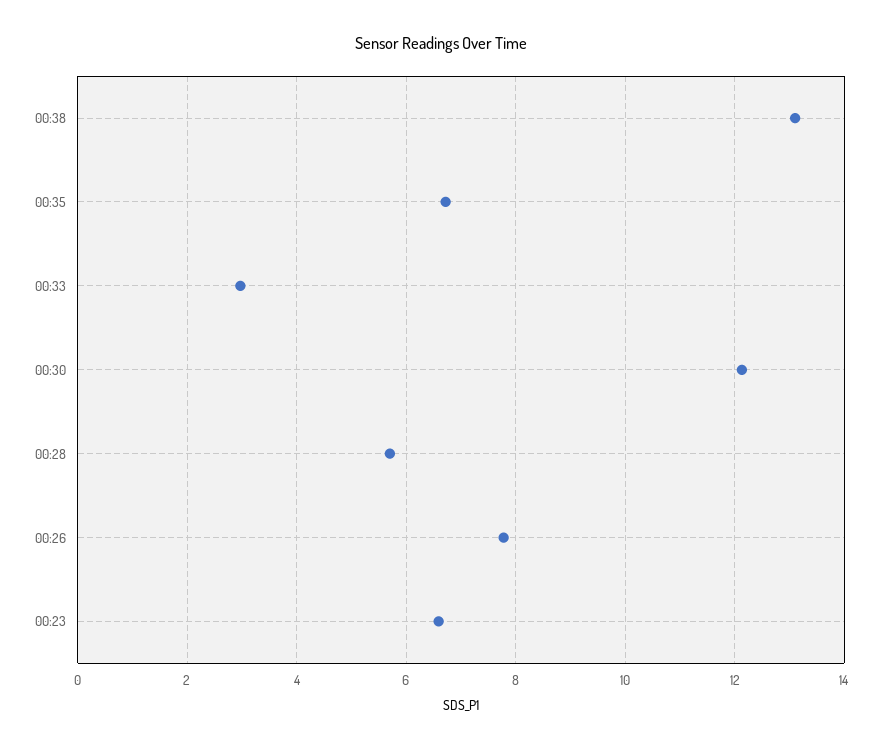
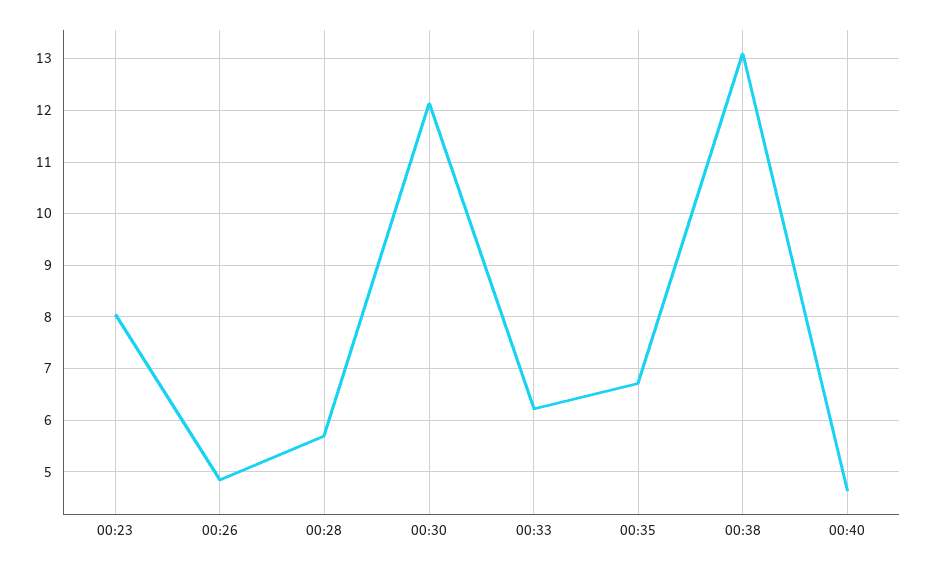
00:33: 3 -> 6.2
00:26: 7.8 -> 4.8
00:23: 6.6 -> 8
00:40: none -> 4.6

